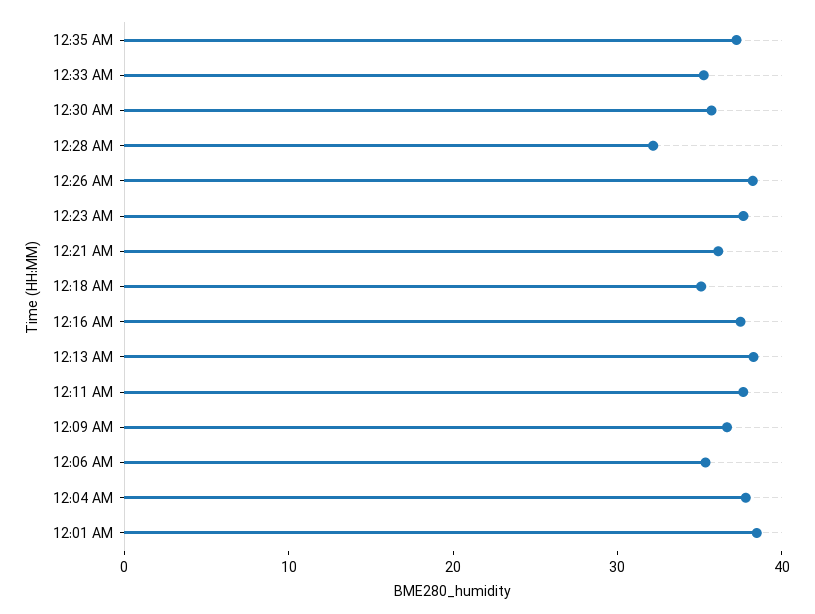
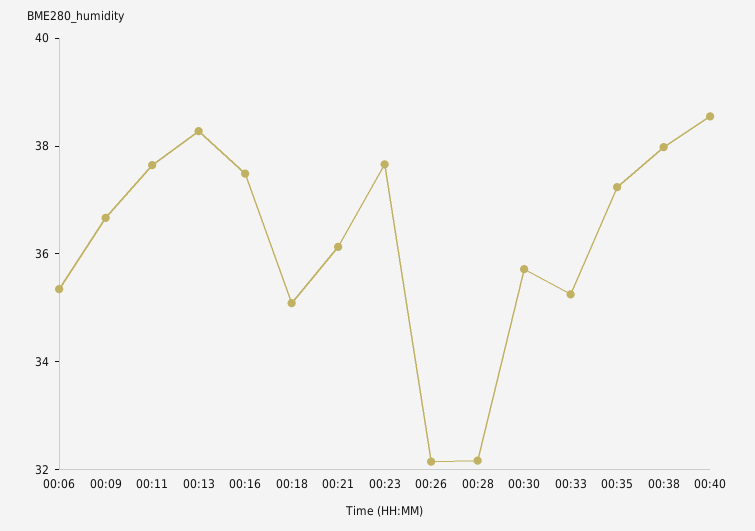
12:26 AM: 38 -> 32
12:04 AM: 38 -> none
12:01 AM: 38 -> none
00:38: none -> 38
00:40: none -> 38.5

